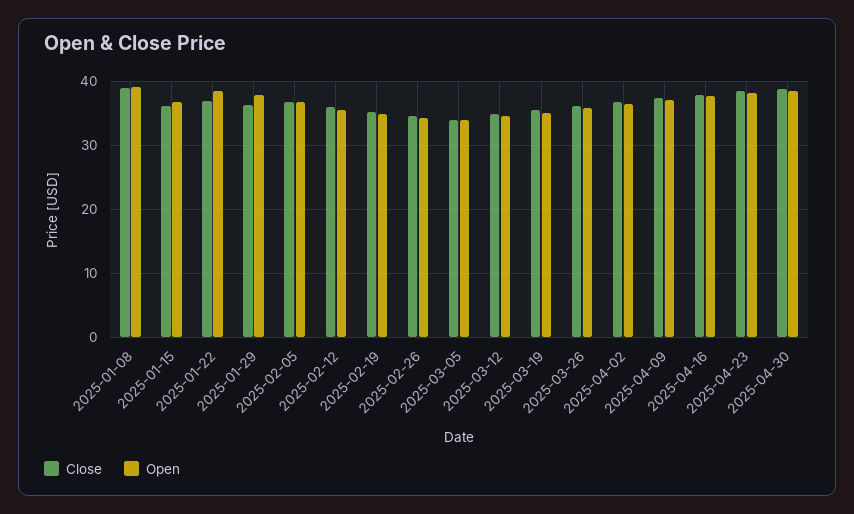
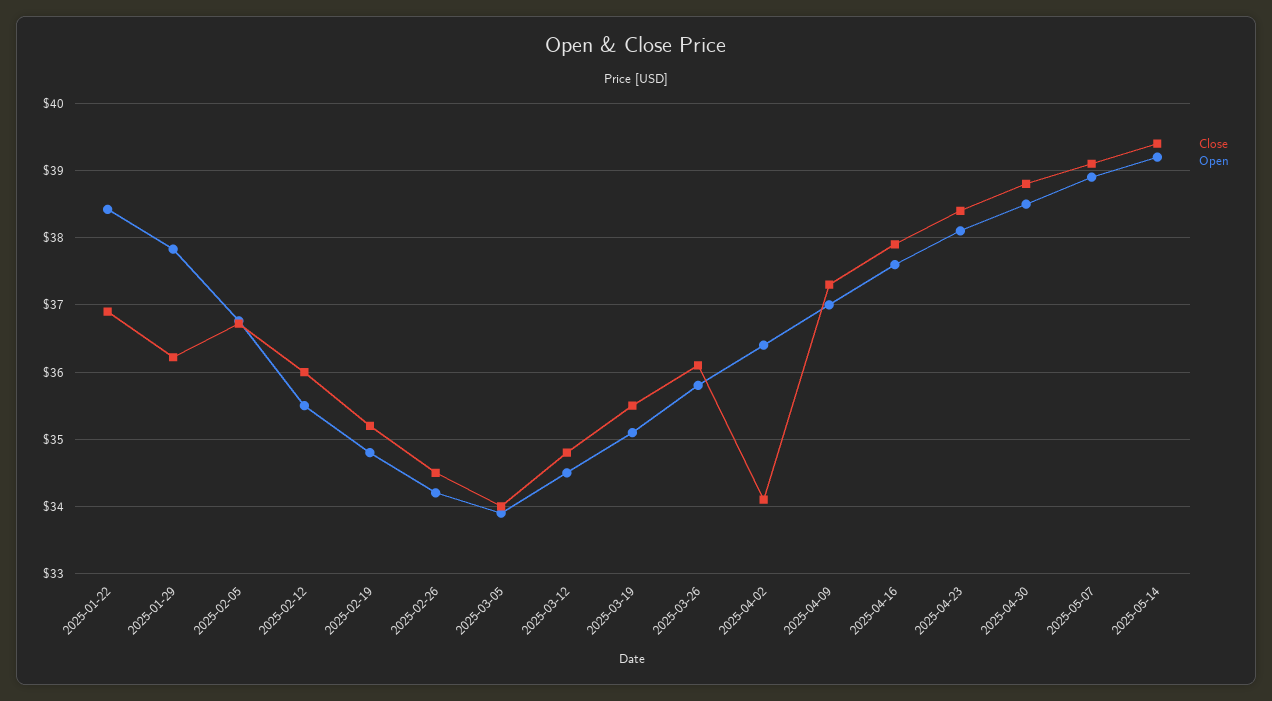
Close, 2025-01-08: 39 -> none
Open, 2025-01-08: 39 -> none
Close, 2025-01-15: 36 -> none
Open, 2025-01-15: 37 -> none
Close, 2025-04-02: 37 -> 34.1
Close, 2025-05-07: none -> 39.1
Open, 2025-05-07: none -> 38.9
Close, 2025-05-14: none -> 39.4
Open, 2025-05-14: none -> 39.2

